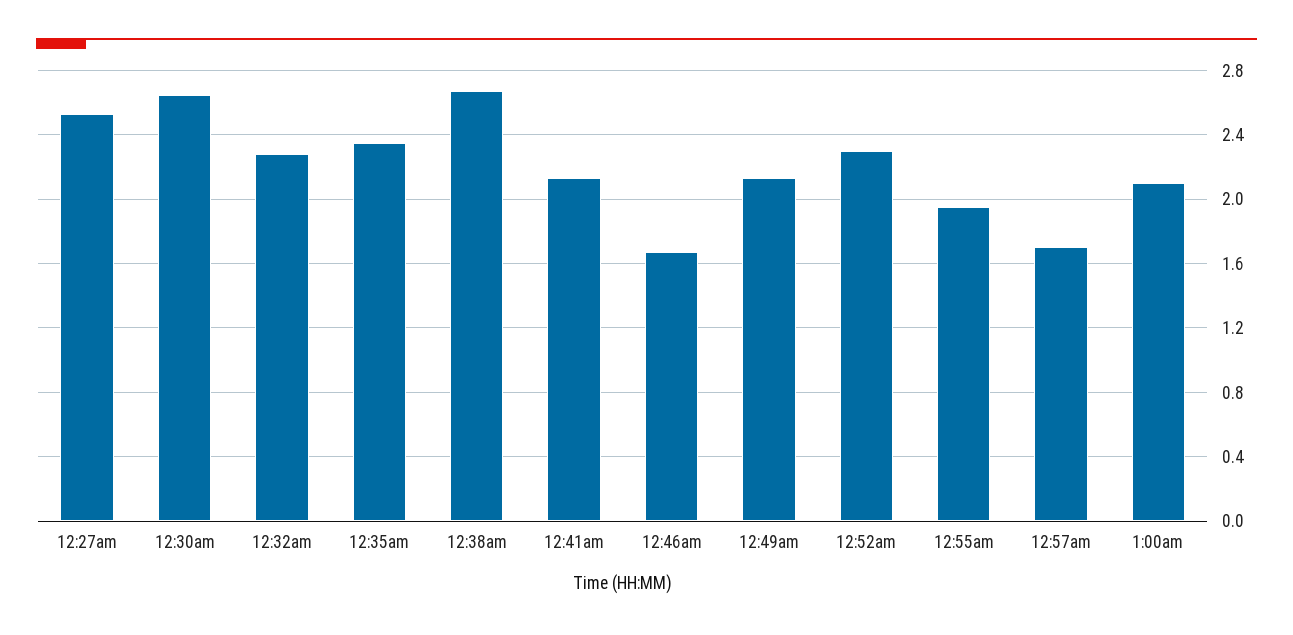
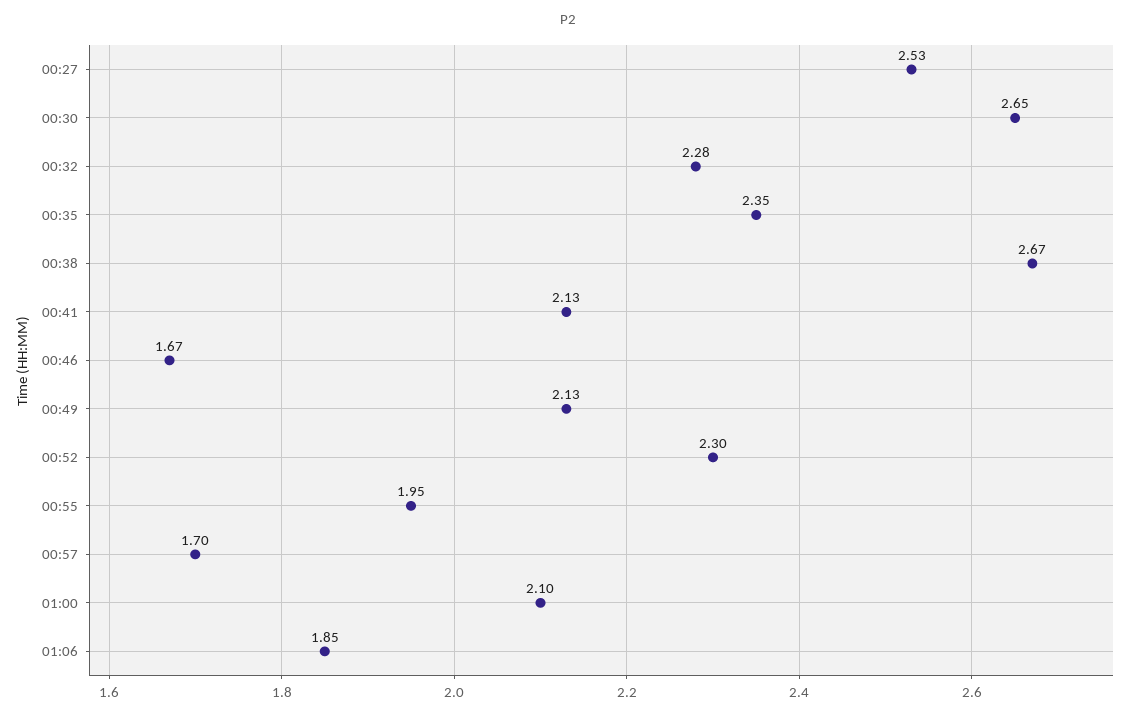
01:06: none -> 1.85

